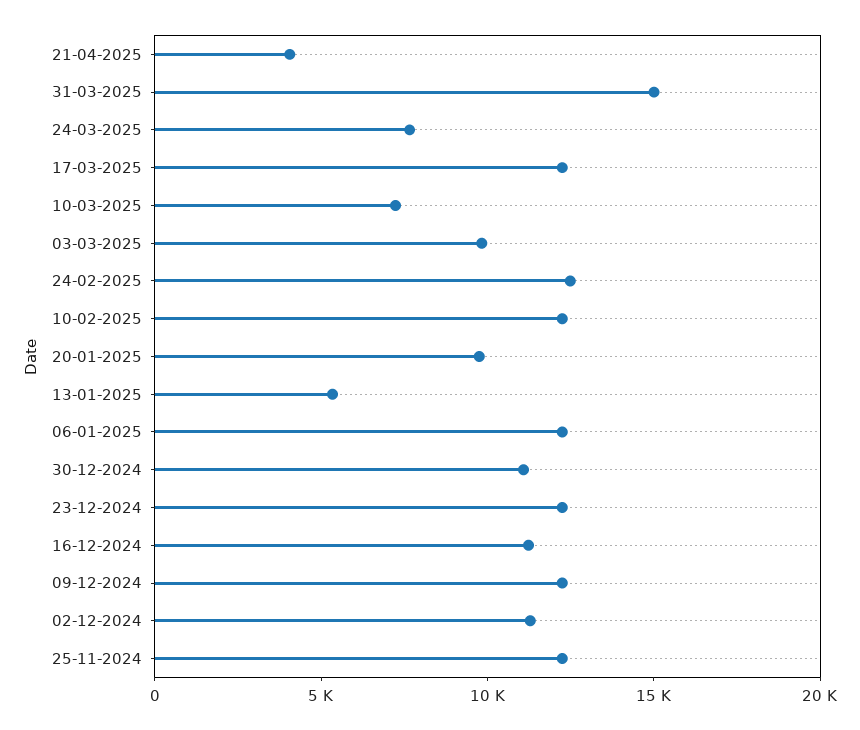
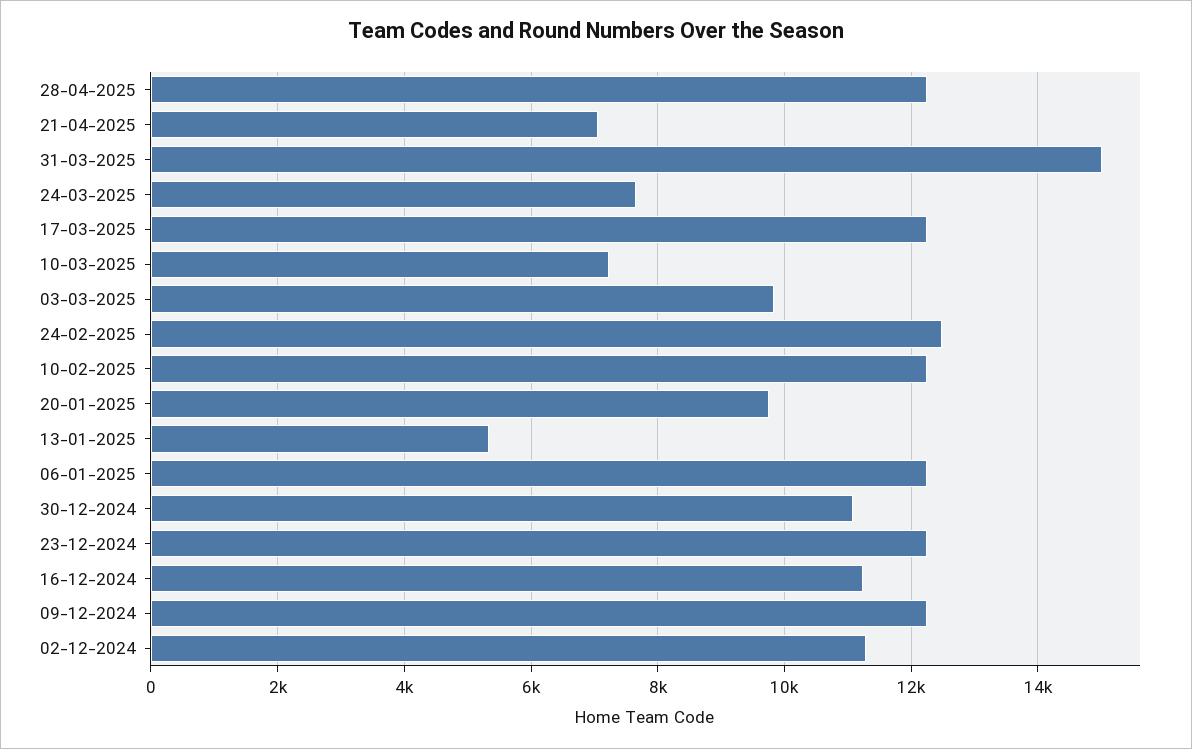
21-04-2025: 4000 -> 7000
25-11-2024: 12000 -> none
28-04-2025: none -> 12200

